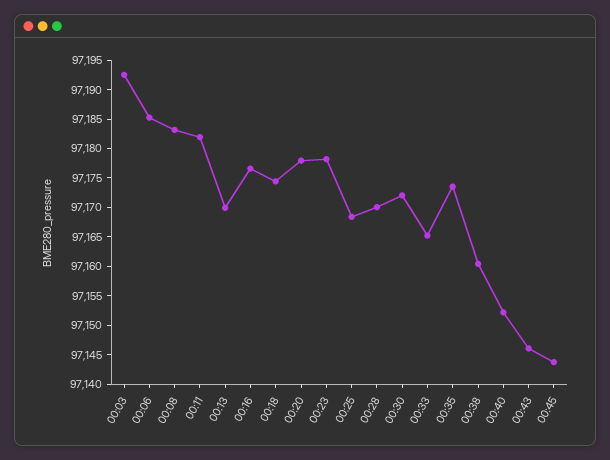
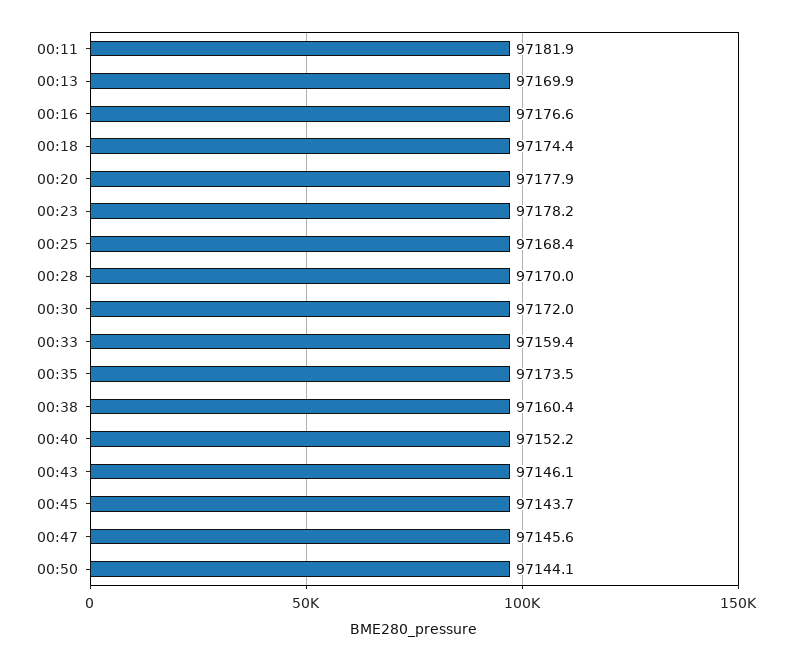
00:03: 97192.5 -> none
00:06: 97185 -> none
00:08: 97182.5 -> none
00:33: 97165 -> 97159.4
00:47: none -> 97145.6
00:50: none -> 97144.1

